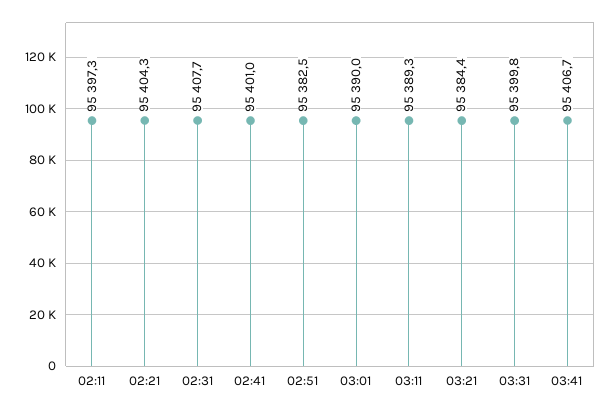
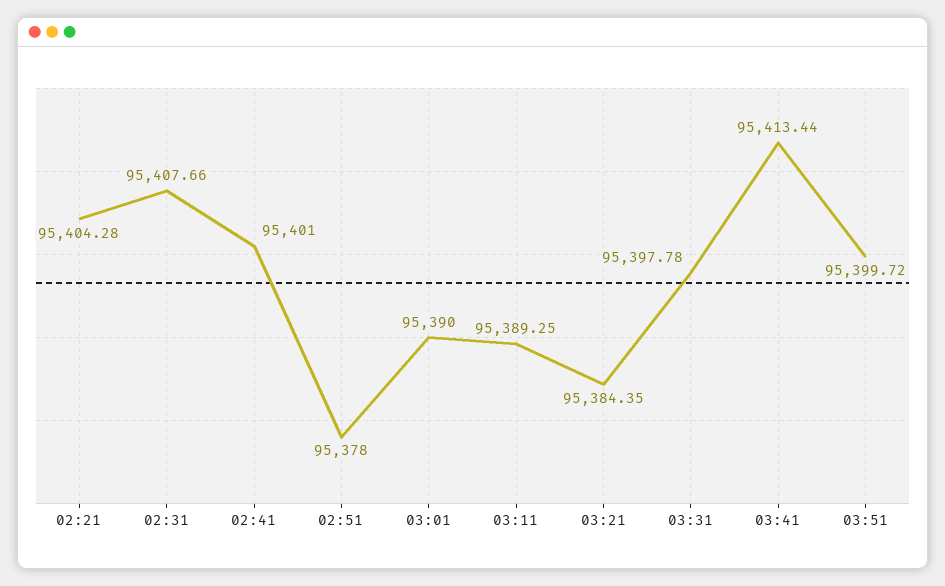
02:11: 95397.3 -> none
02:51: 95382.5 -> 95378
03:31: 95399.8 -> 95397.78
03:41: 95406.7 -> 95413.44
03:51: none -> 95399.72

